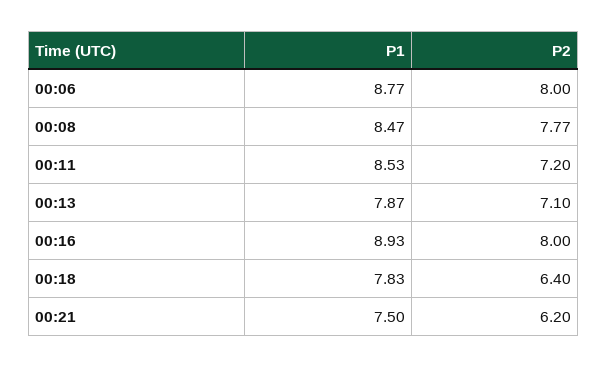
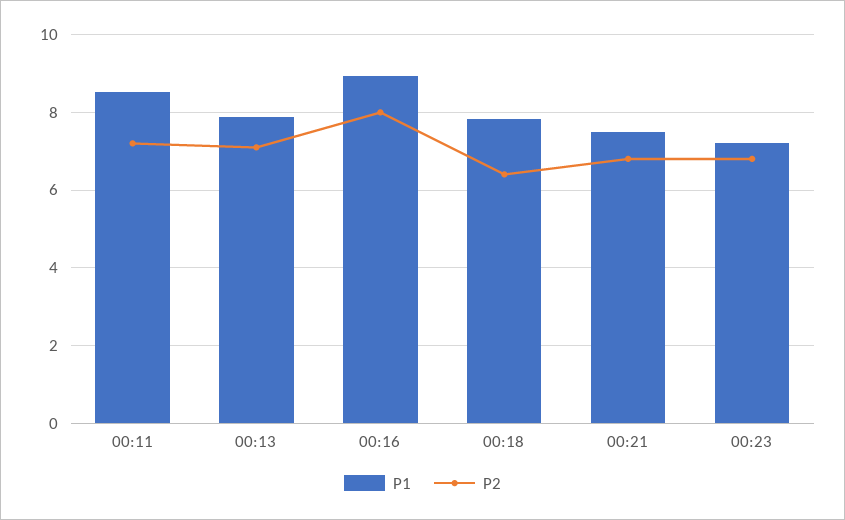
P1, 00:06: 8.77 -> none
P2, 00:06: 8 -> none
P1, 00:08: 8.47 -> none
P2, 00:08: 7.77 -> none
P2, 00:21: 6.2 -> 6.8
P1, 00:23: none -> 7.2
P2, 00:23: none -> 6.8

